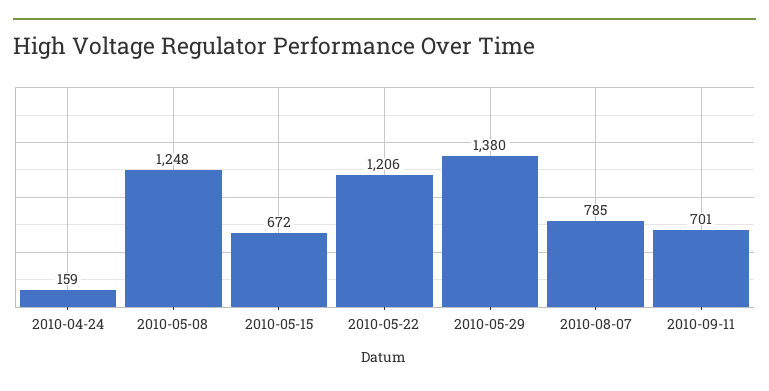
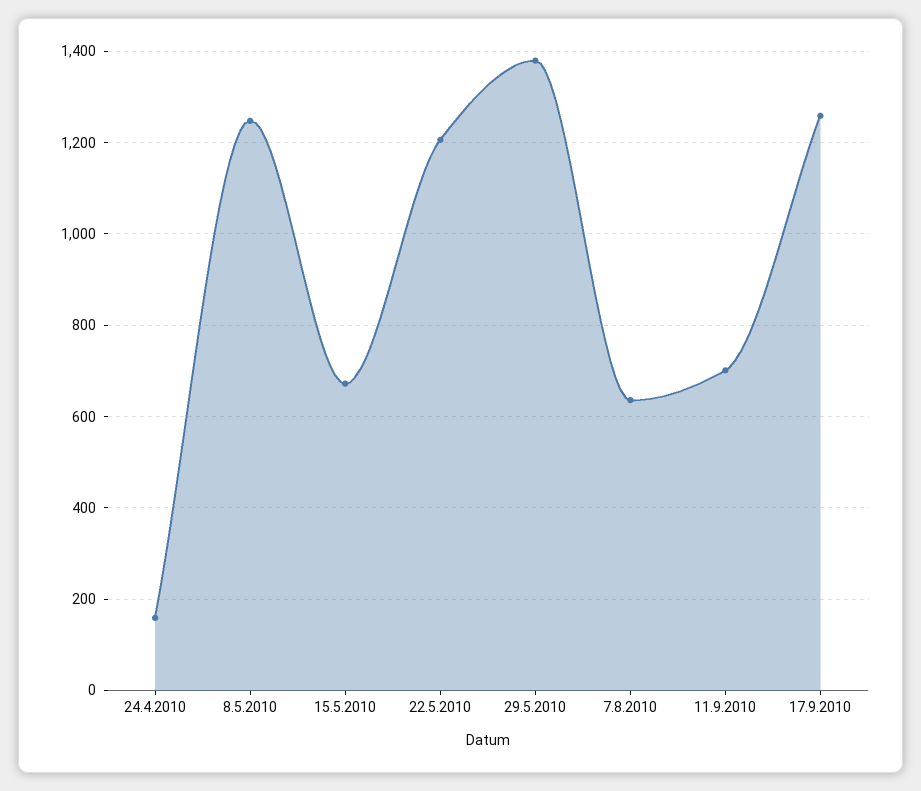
2010-08-07: 785 -> 640
17.9.2010: none -> 1260

